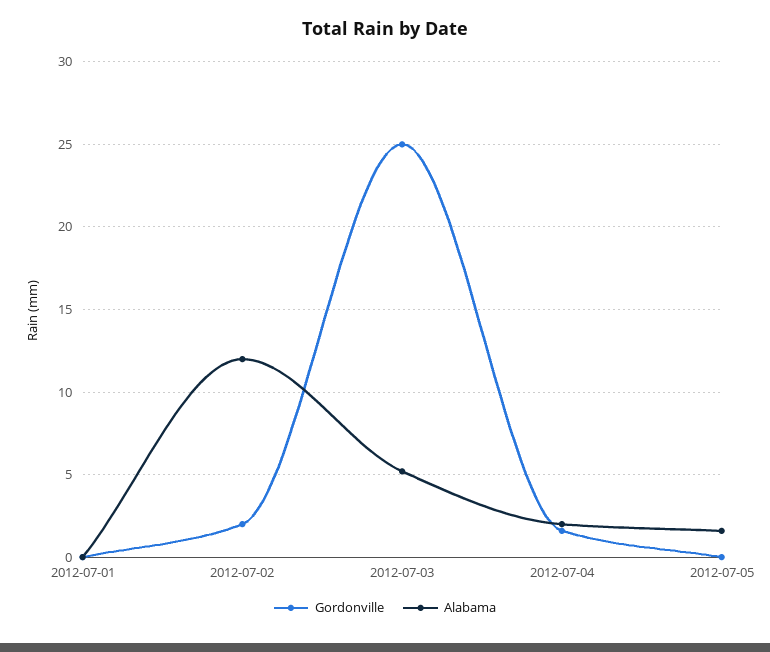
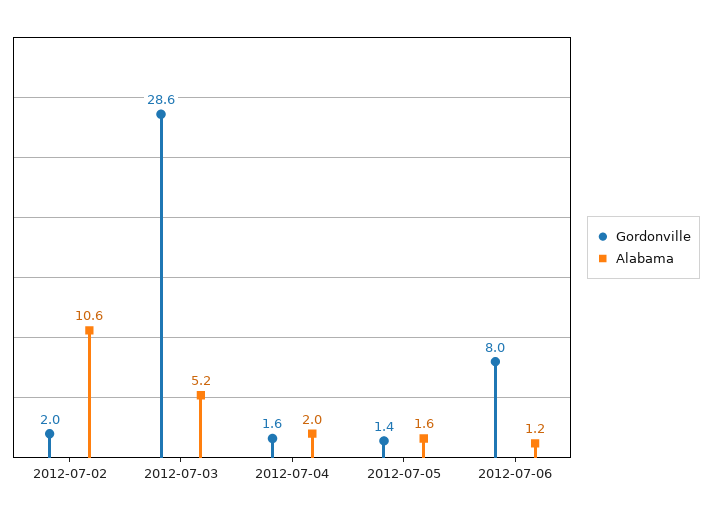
Gordonville, 2012-07-01: 0 -> none
Alabama, 2012-07-01: 0 -> none
Alabama, 2012-07-02: 12 -> 10.6
Gordonville, 2012-07-03: 25 -> 28.6
Gordonville, 2012-07-05: 0 -> 1.4
Gordonville, 2012-07-06: none -> 8
Alabama, 2012-07-06: none -> 1.2

